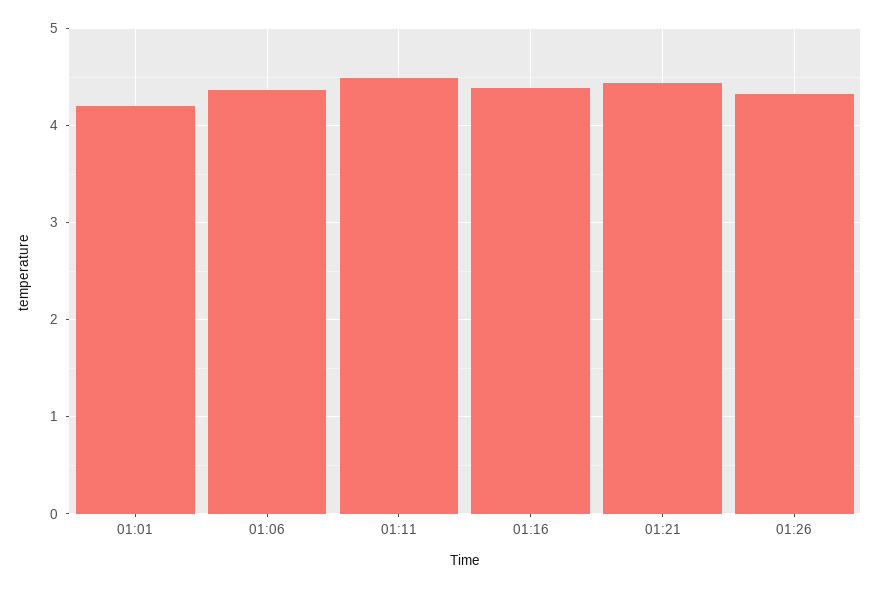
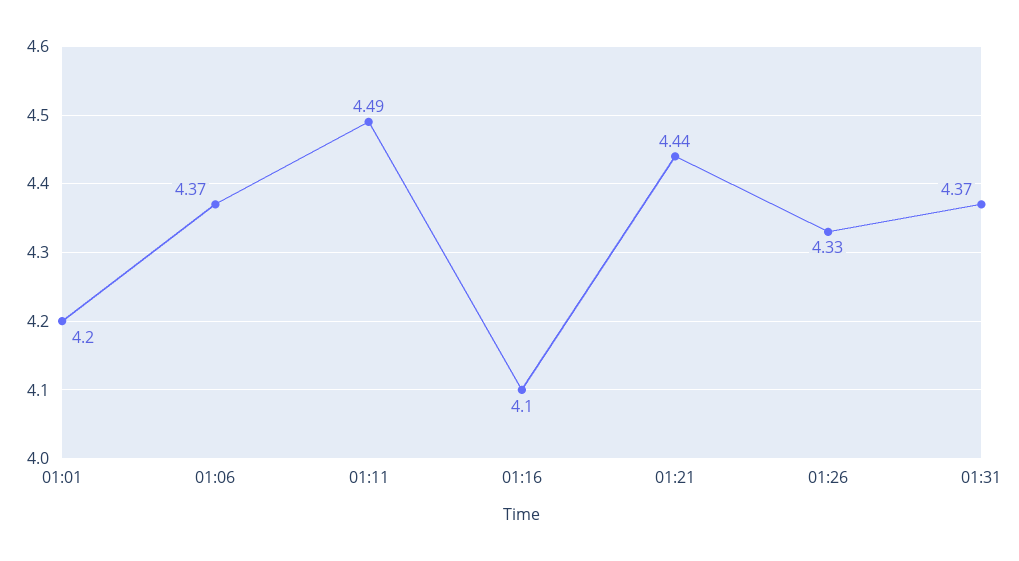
01:16: 4.4 -> 4.1
01:31: none -> 4.37

